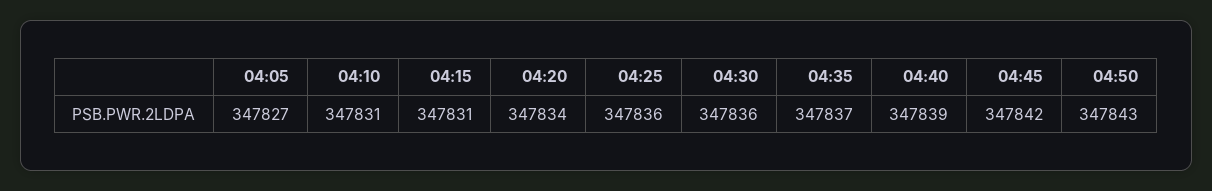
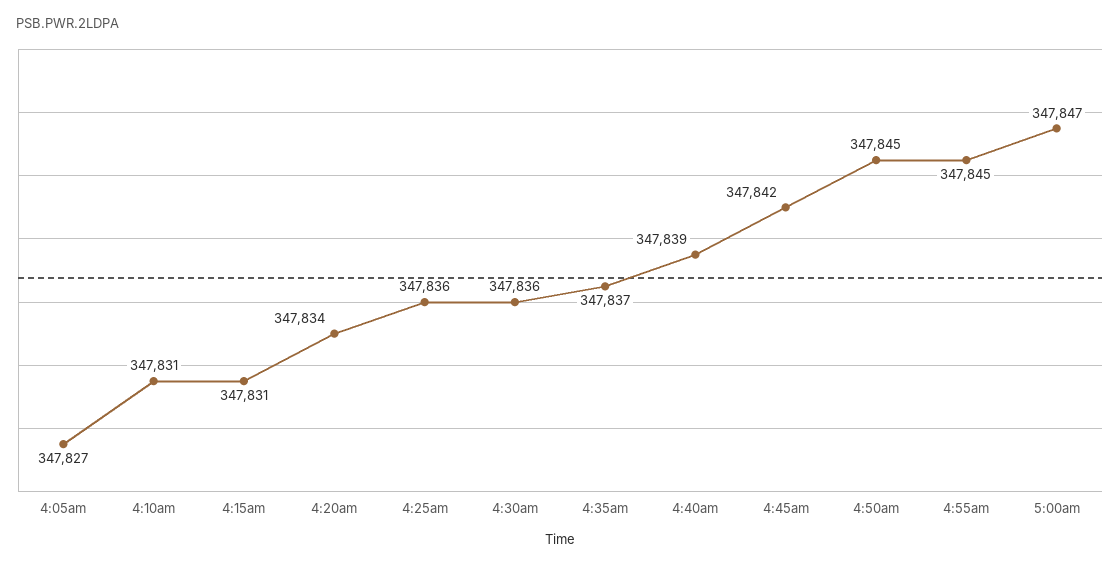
04:50: 347843 -> 347845
4:55am: none -> 347845
5:00am: none -> 347847

